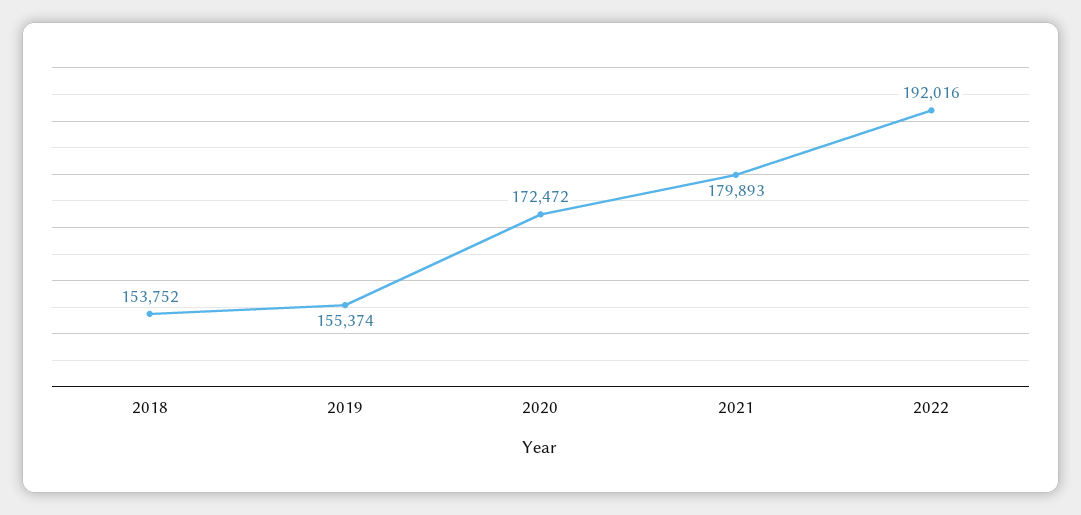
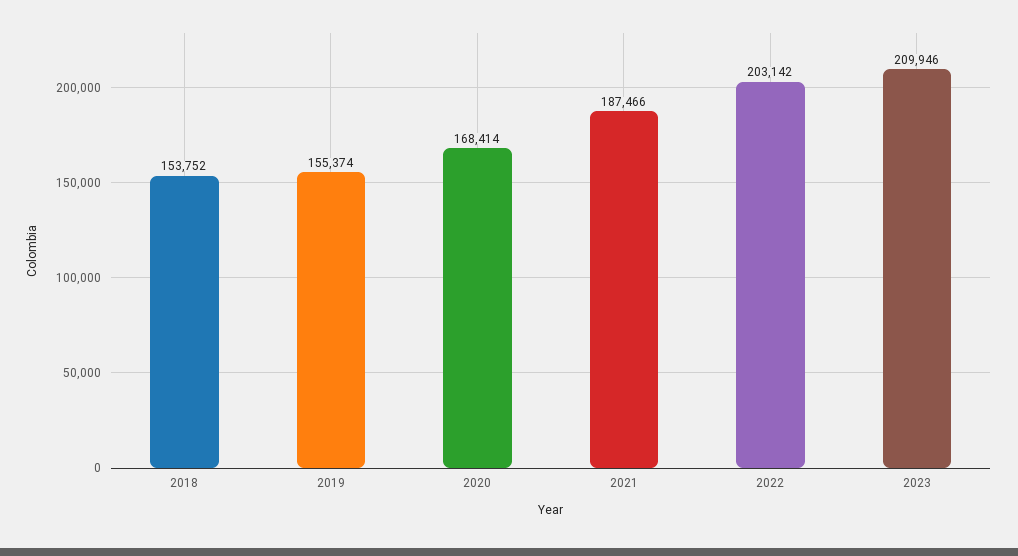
2020: 172472 -> 168414
2021: 179893 -> 187466
2022: 192016 -> 203142
2023: none -> 209946

